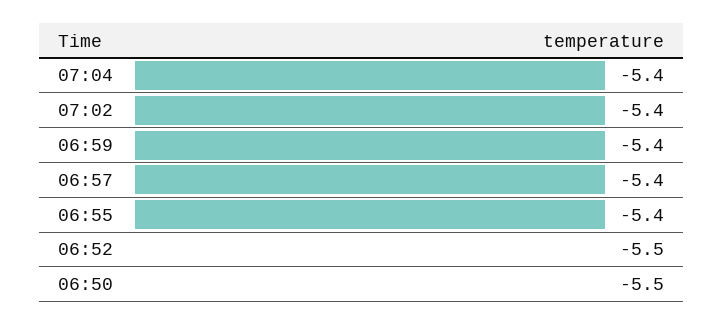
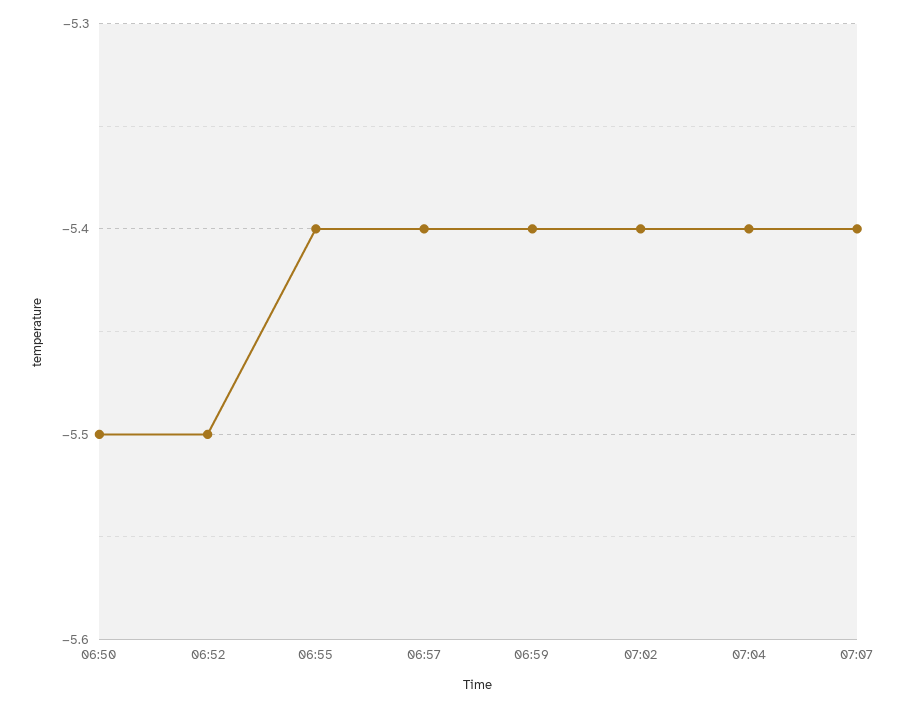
07:07: none -> -5.4

